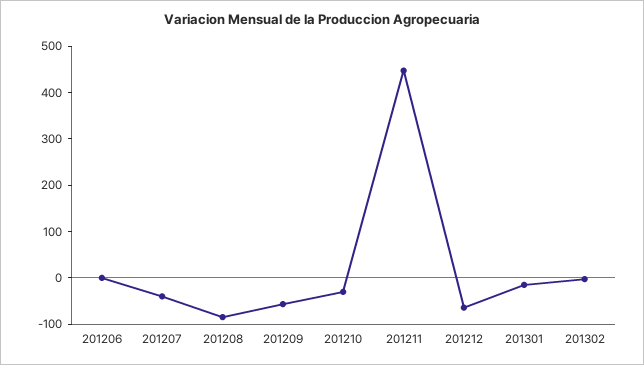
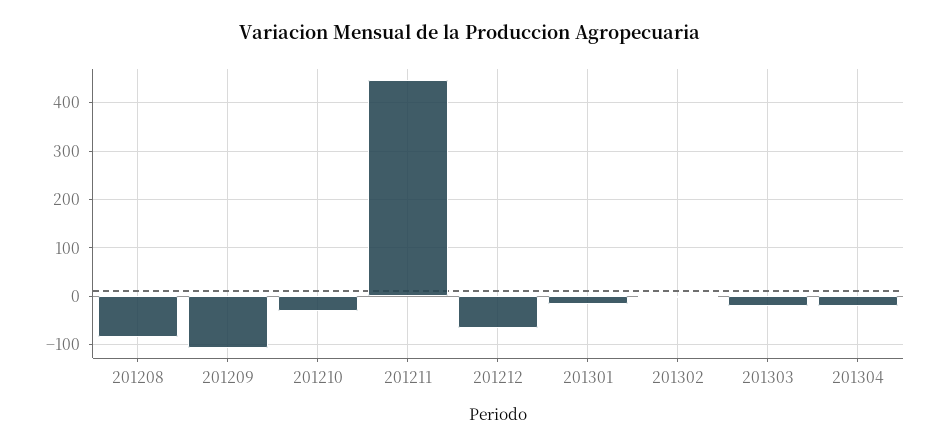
201206: 0 -> none
201207: -40 -> none
201209: -60 -> -100
201303: none -> -20
201304: none -> -20

